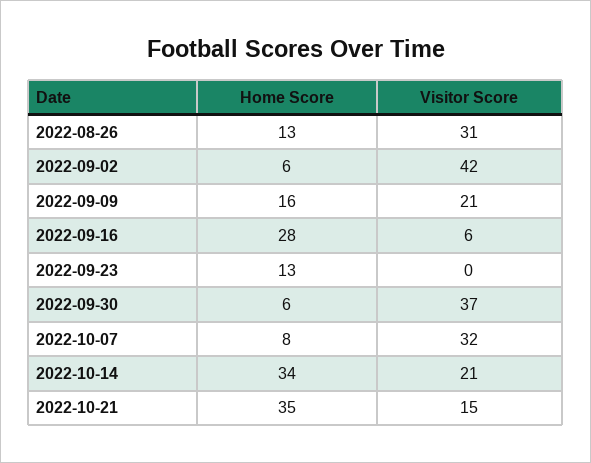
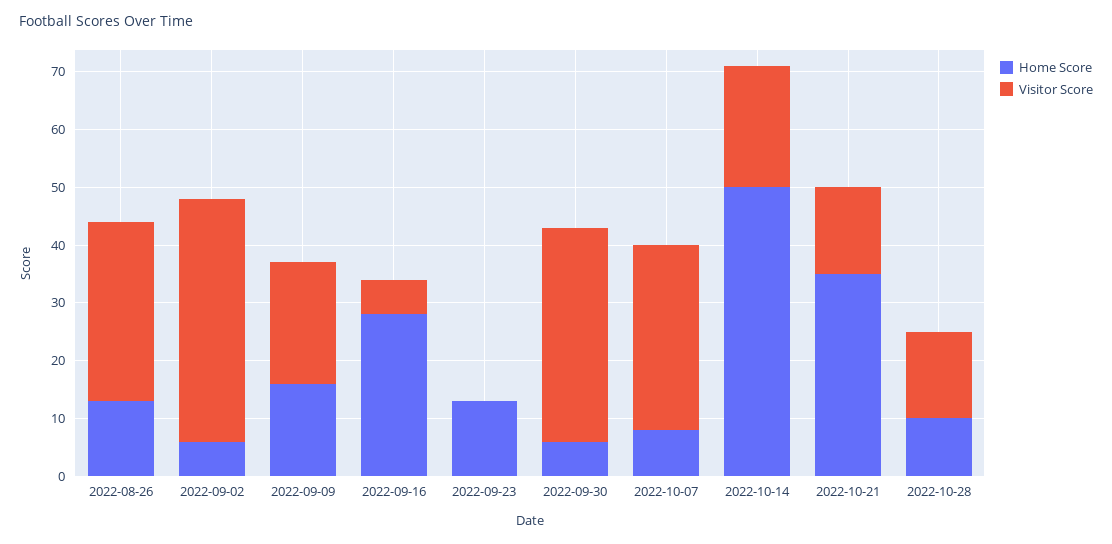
Home Score, 2022-10-14: 34 -> 50
Home Score, 2022-10-28: none -> 10
Visitor Score, 2022-10-28: none -> 15

